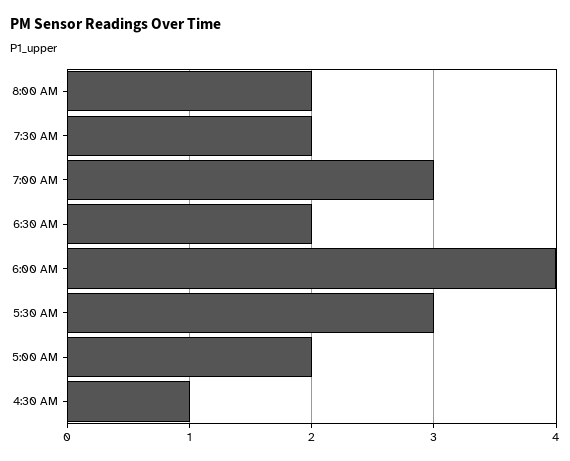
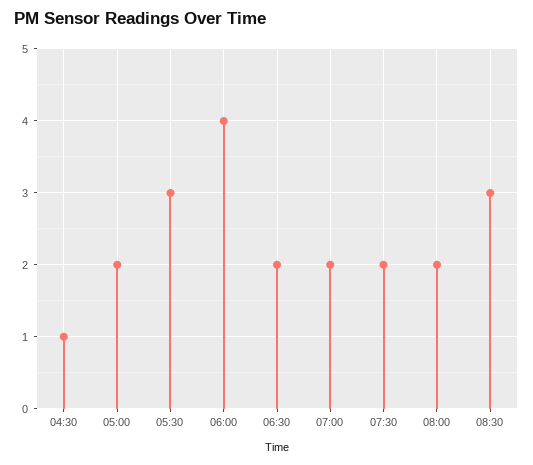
7:00 AM: 3 -> 2
08:30: none -> 3

